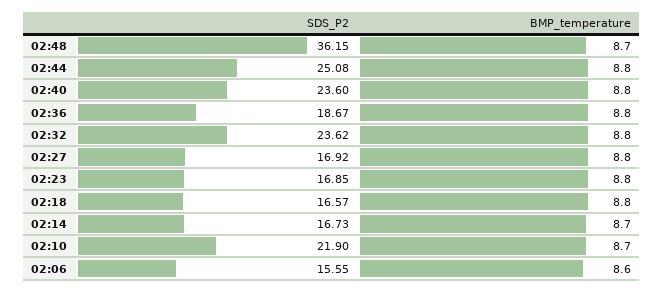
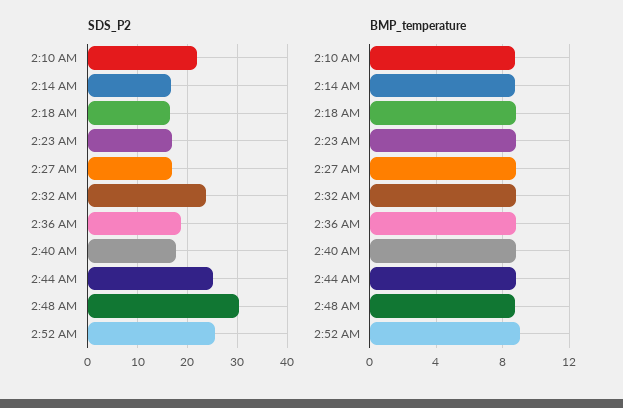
SDS_P2, 02:48: 36.15 -> 30
SDS_P2, 02:40: 23.6 -> 18
SDS_P2, 02:06: 15.55 -> none
BMP_temperature, 02:06: 8.6 -> none
SDS_P2, 2:52 AM: none -> 26
BMP_temperature, 2:52 AM: none -> 9

